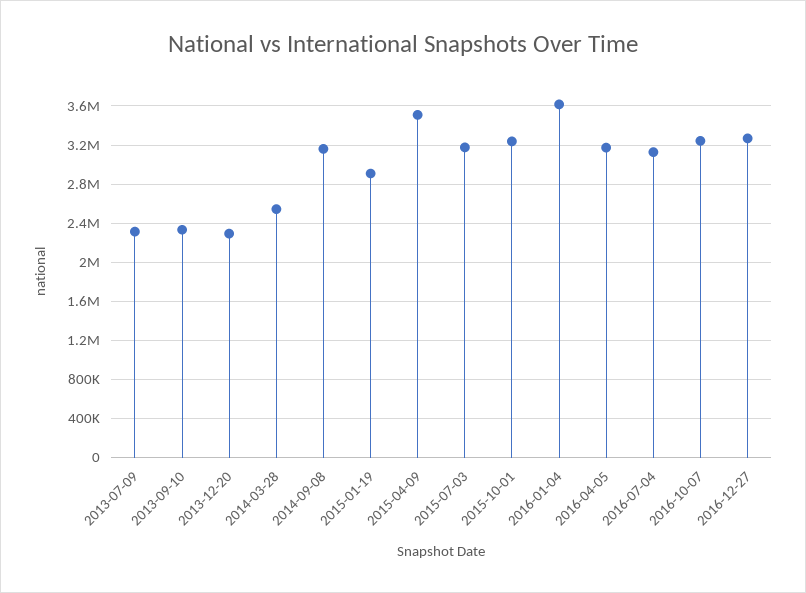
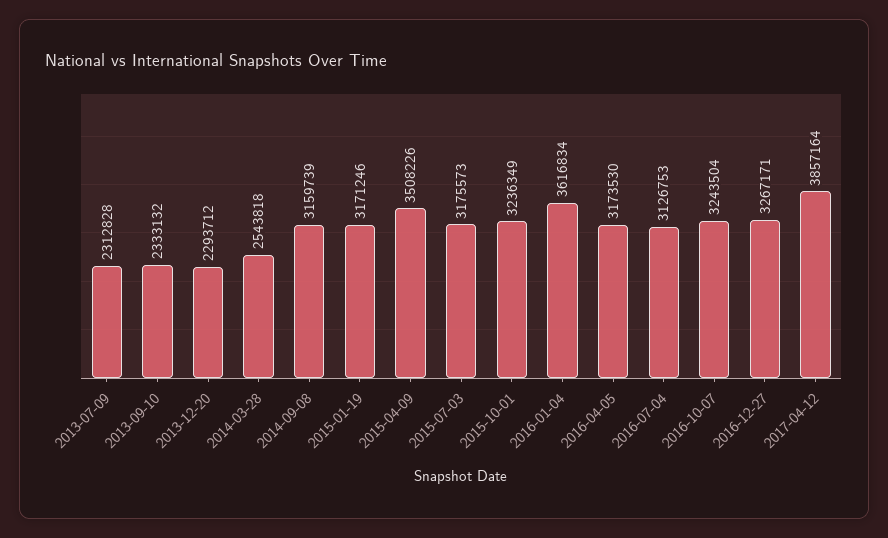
2015-01-19: 2900000 -> 3171246
2017-04-12: none -> 3857164

